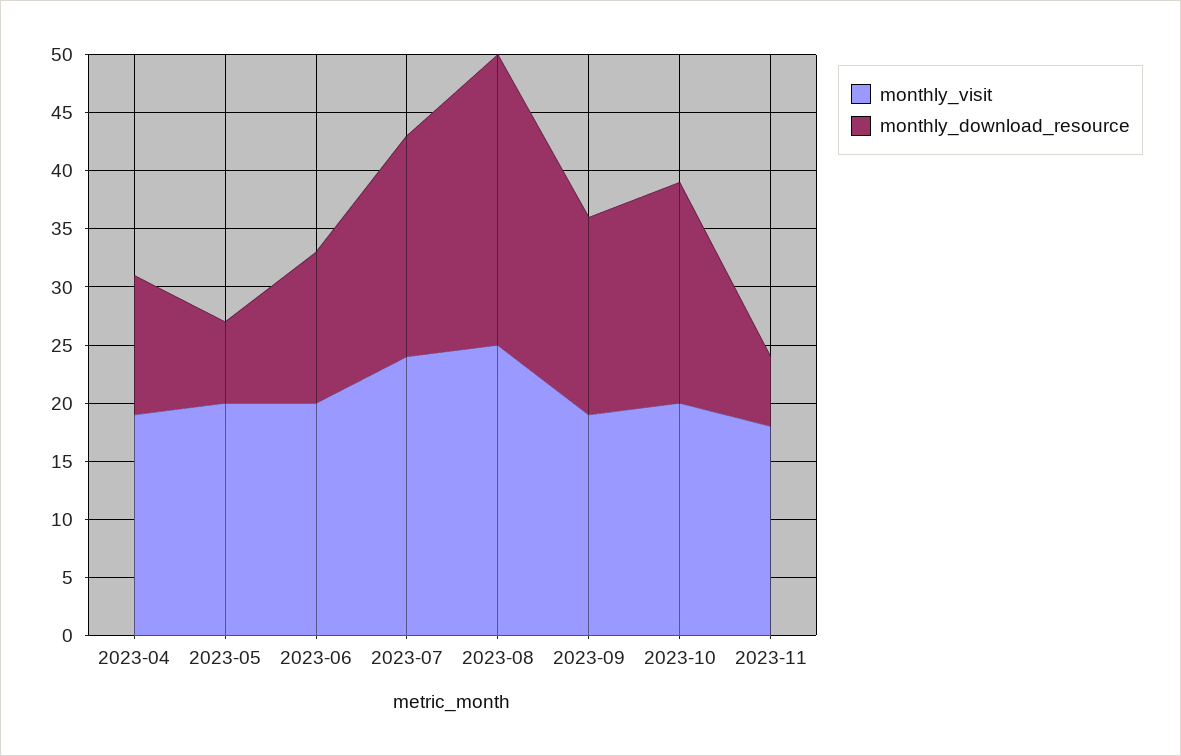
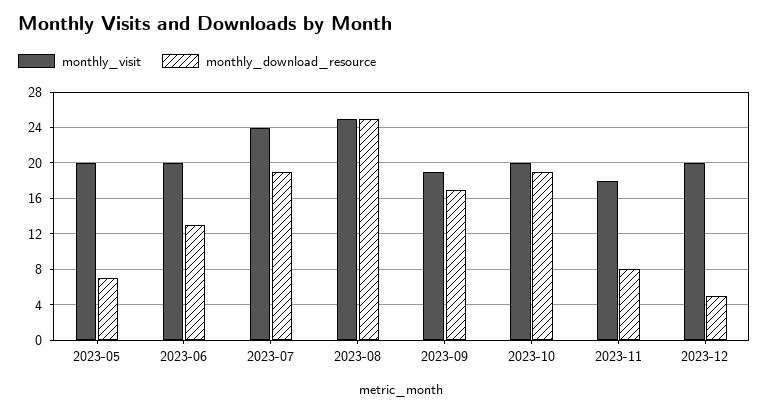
monthly_visit, 2023-04: 19 -> none
monthly_download_resource, 2023-04: 12 -> none
monthly_download_resource, 2023-11: 6 -> 8
monthly_visit, 2023-12: none -> 20
monthly_download_resource, 2023-12: none -> 5

